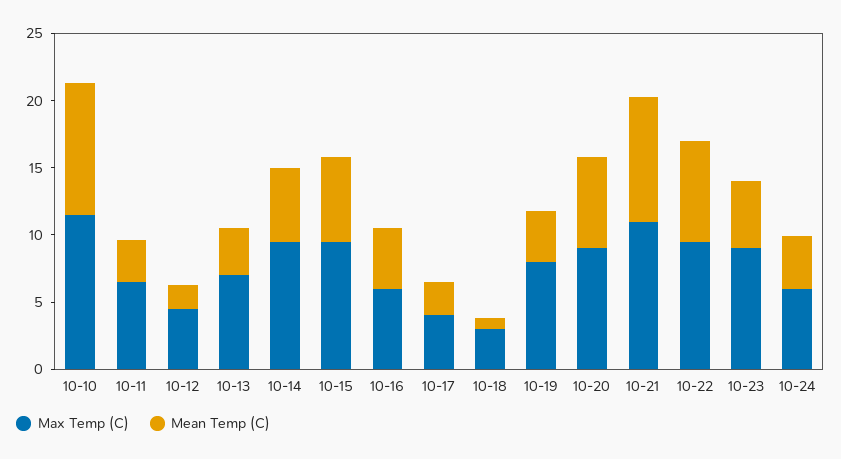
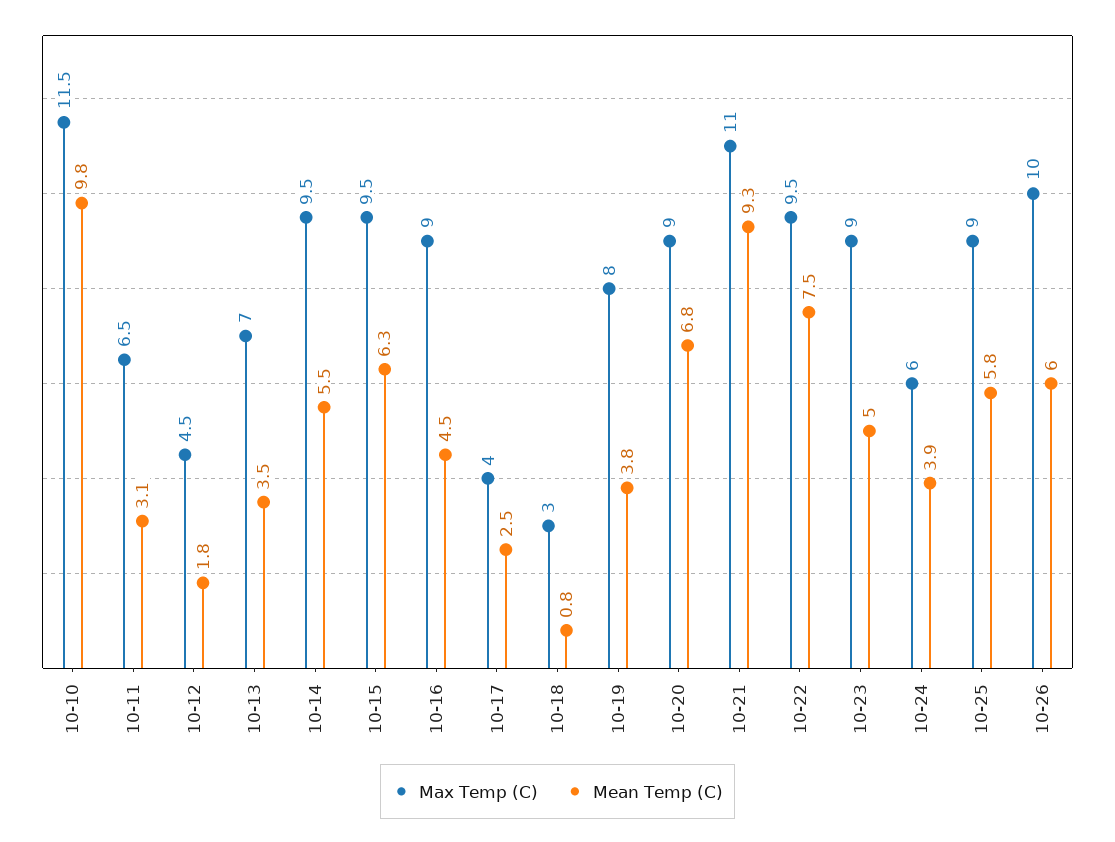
Max Temp (C), 10-16: 6 -> 9
Max Temp (C), 10-25: none -> 9
Mean Temp (C), 10-25: none -> 5.8
Max Temp (C), 10-26: none -> 10
Mean Temp (C), 10-26: none -> 6

